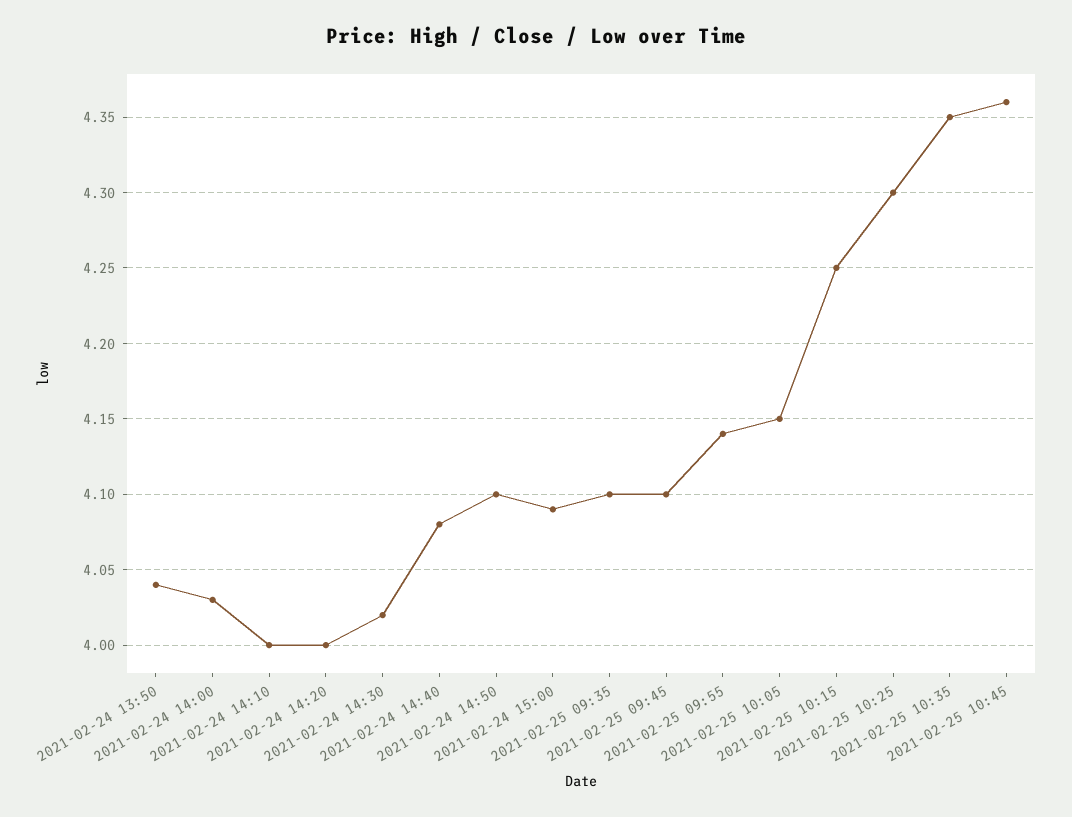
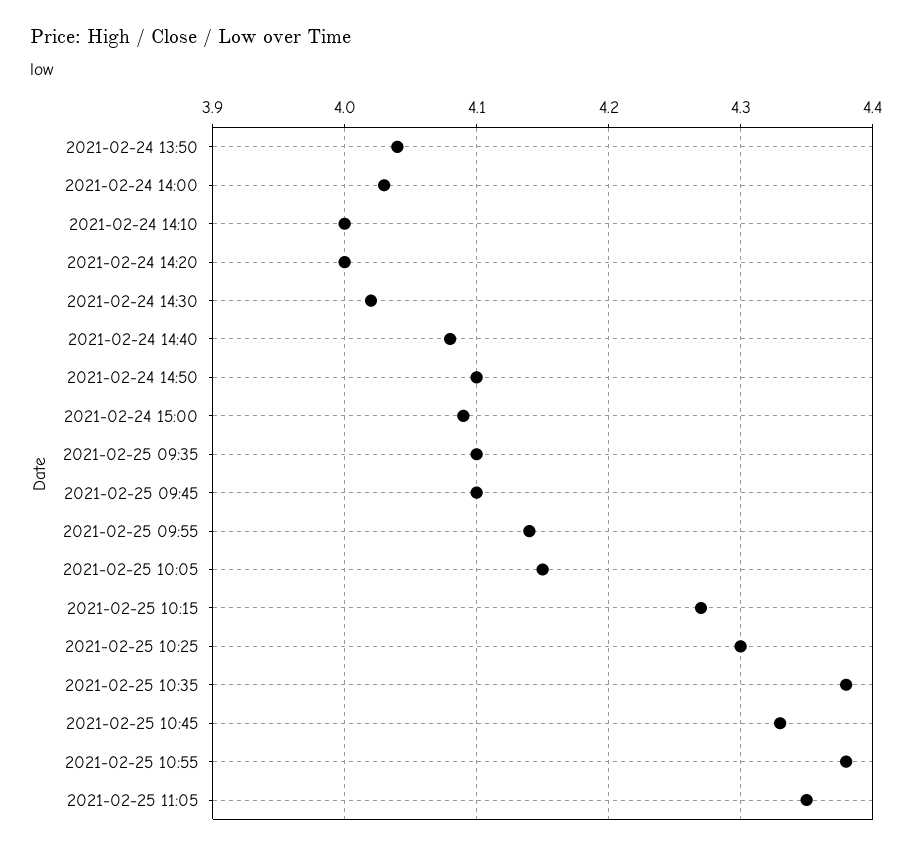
2021-02-25 10:15: 4.25 -> 4.27
2021-02-25 10:35: 4.35 -> 4.38
2021-02-25 10:45: 4.36 -> 4.33
2021-02-25 10:55: none -> 4.38
2021-02-25 11:05: none -> 4.35

